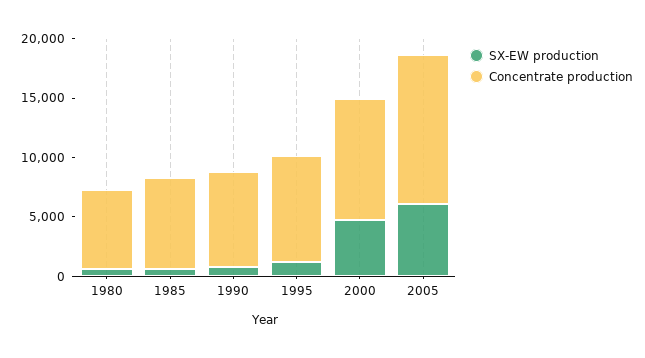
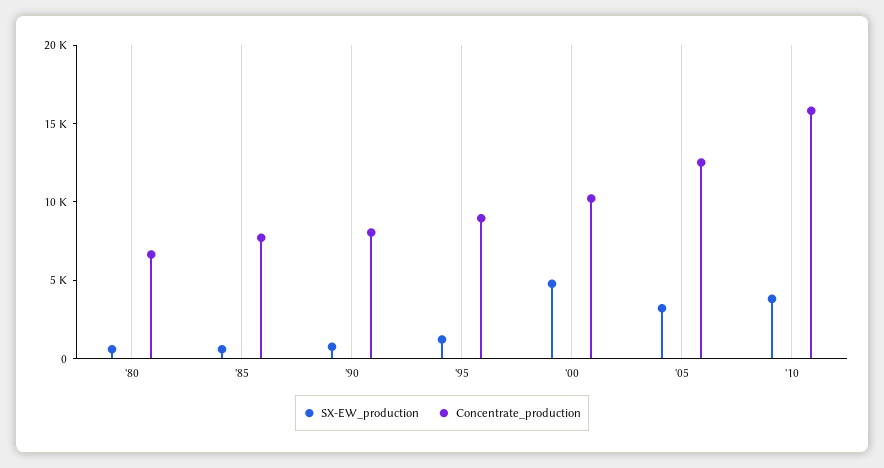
SX-EW production, 2005: 6000 -> 3000
SX-EW production, '10: none -> 4000
Concentrate production, '10: none -> 16000

